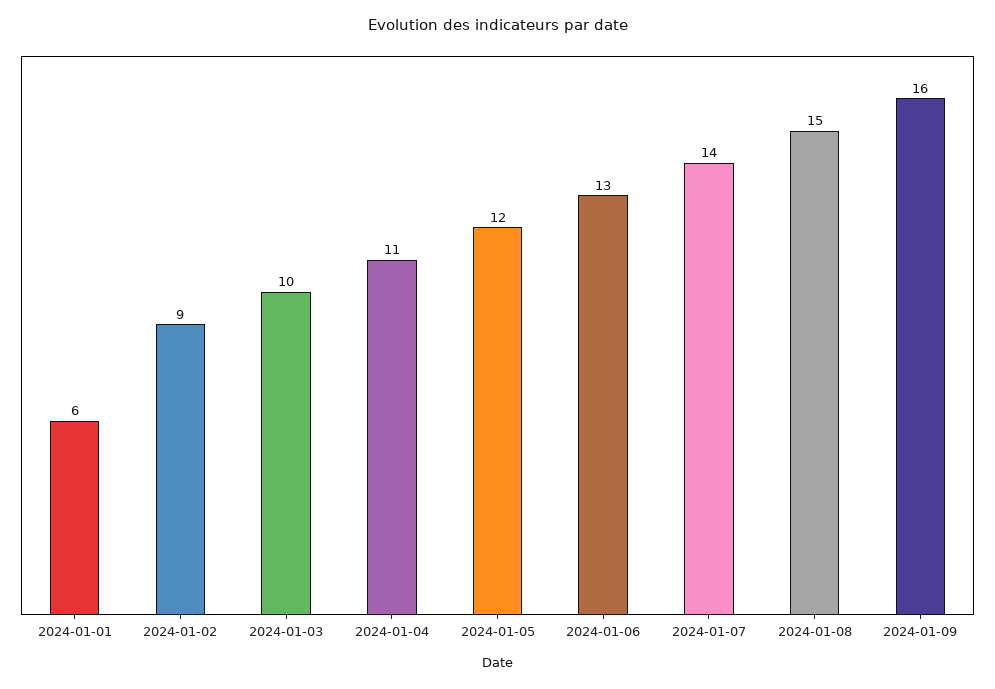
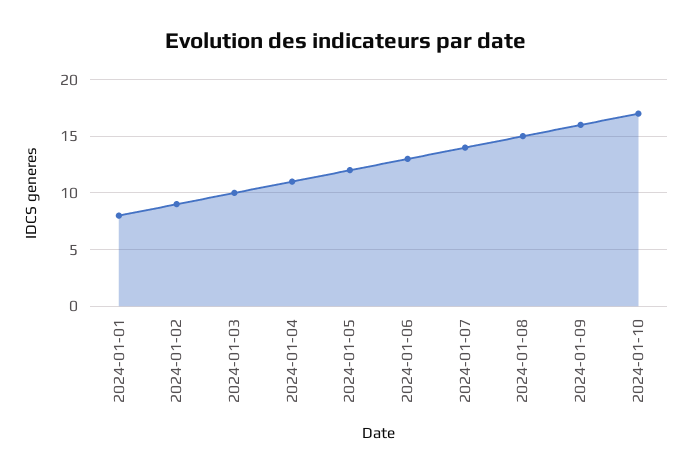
2024-01-01: 6 -> 8
2024-01-10: none -> 17

